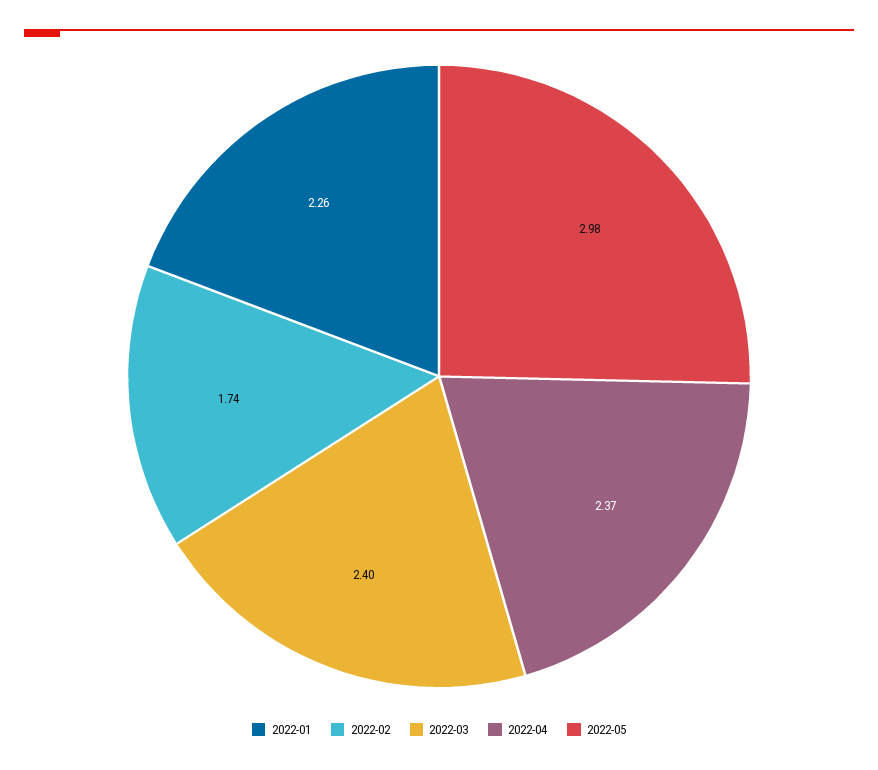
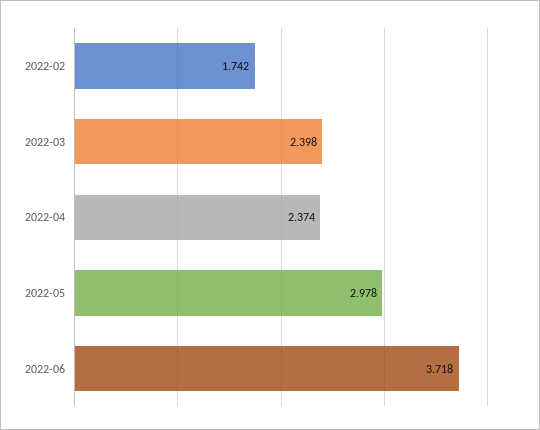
2022-01: 2.26 -> none
2022-06: none -> 3.718

